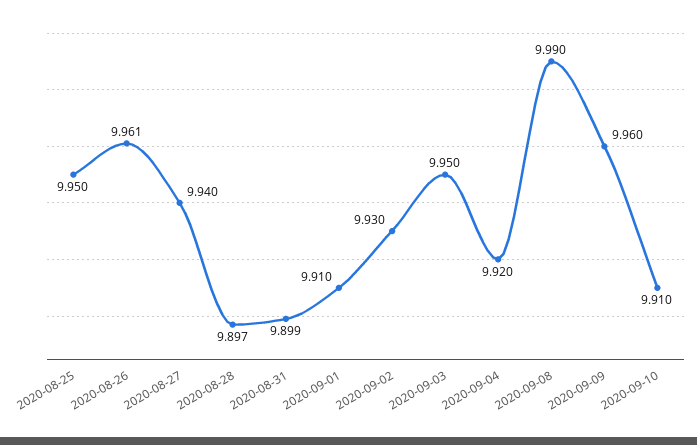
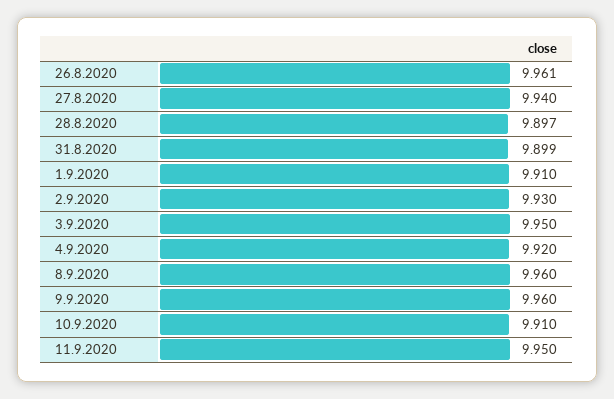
2020-08-25: 9.95 -> none
2020-09-08: 9.99 -> 9.96
11.9.2020: none -> 9.95

